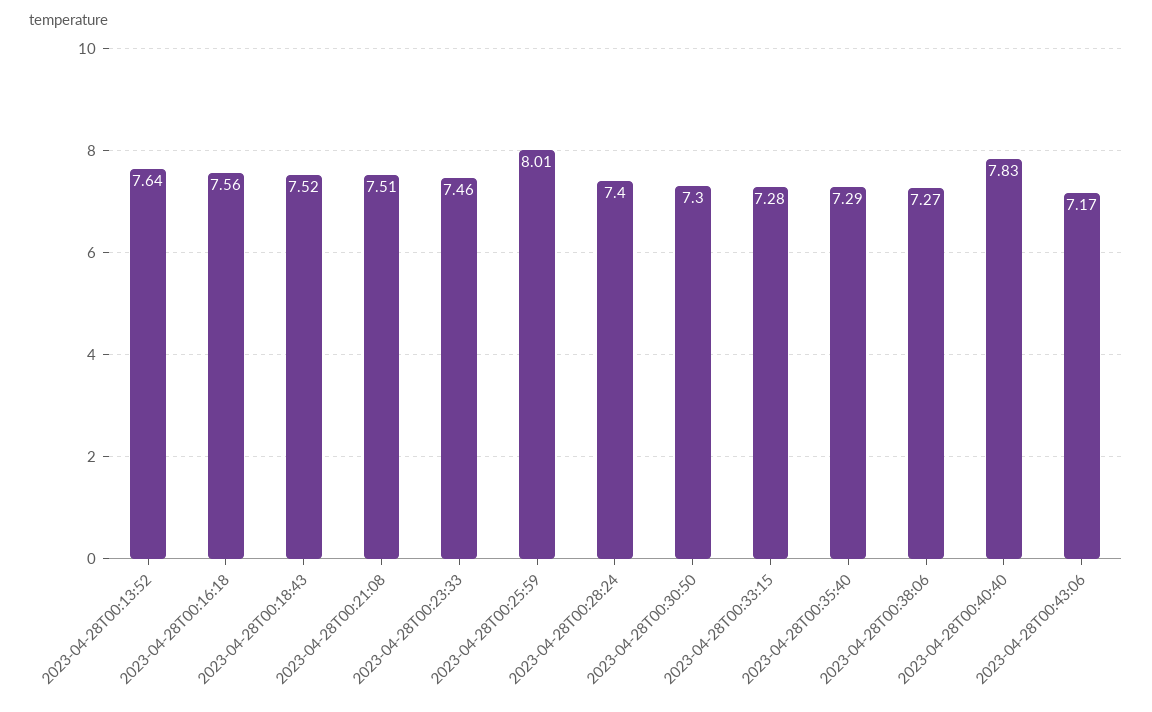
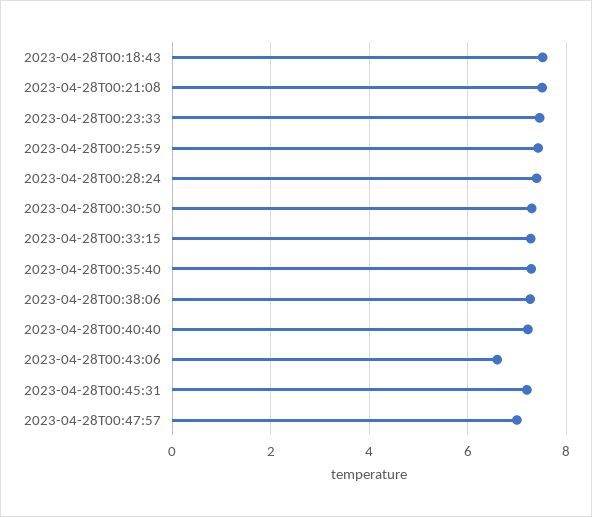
2023-04-28T00:13:52: 7.64 -> none
2023-04-28T00:16:18: 7.56 -> none
2023-04-28T00:25:59: 8.01 -> 7.4
2023-04-28T00:40:40: 7.83 -> 7.2
2023-04-28T00:43:06: 7.17 -> 6.6
2023-04-28T00:45:31: none -> 7.2
2023-04-28T00:47:57: none -> 7

